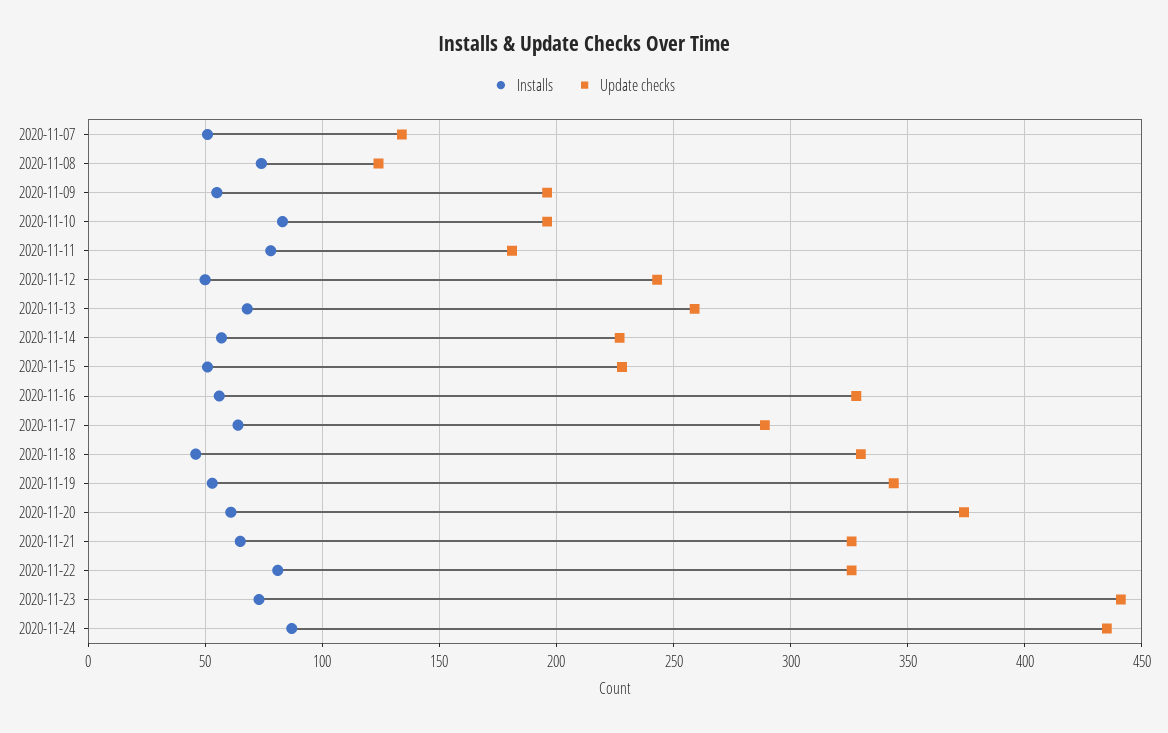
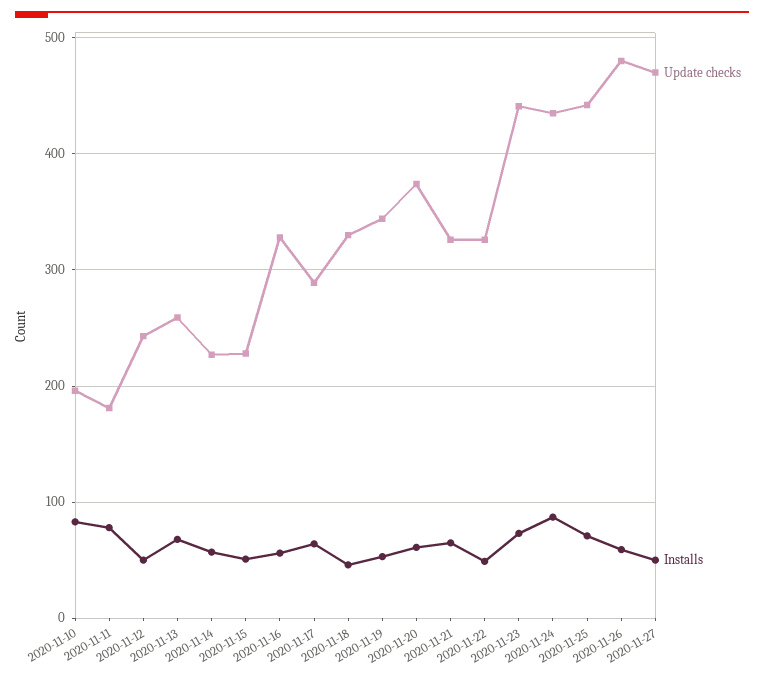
Installs, 2020-11-07: 50 -> none
Update checks, 2020-11-07: 135 -> none
Installs, 2020-11-08: 75 -> none
Update checks, 2020-11-08: 125 -> none
Installs, 2020-11-09: 55 -> none
Update checks, 2020-11-09: 195 -> none
Installs, 2020-11-22: 80 -> 50
Update checks, 2020-11-25: none -> 440
Installs, 2020-11-25: none -> 70
Update checks, 2020-11-26: none -> 480
Installs, 2020-11-26: none -> 60
Update checks, 2020-11-27: none -> 470
Installs, 2020-11-27: none -> 50

